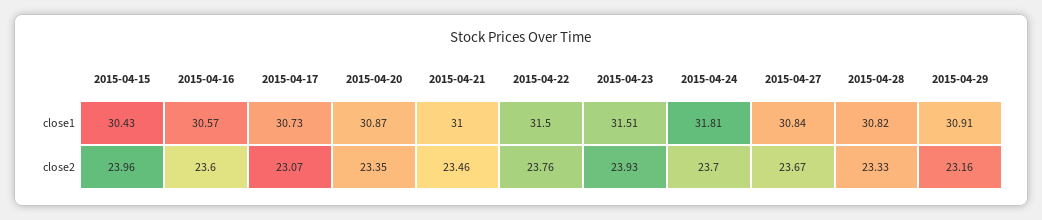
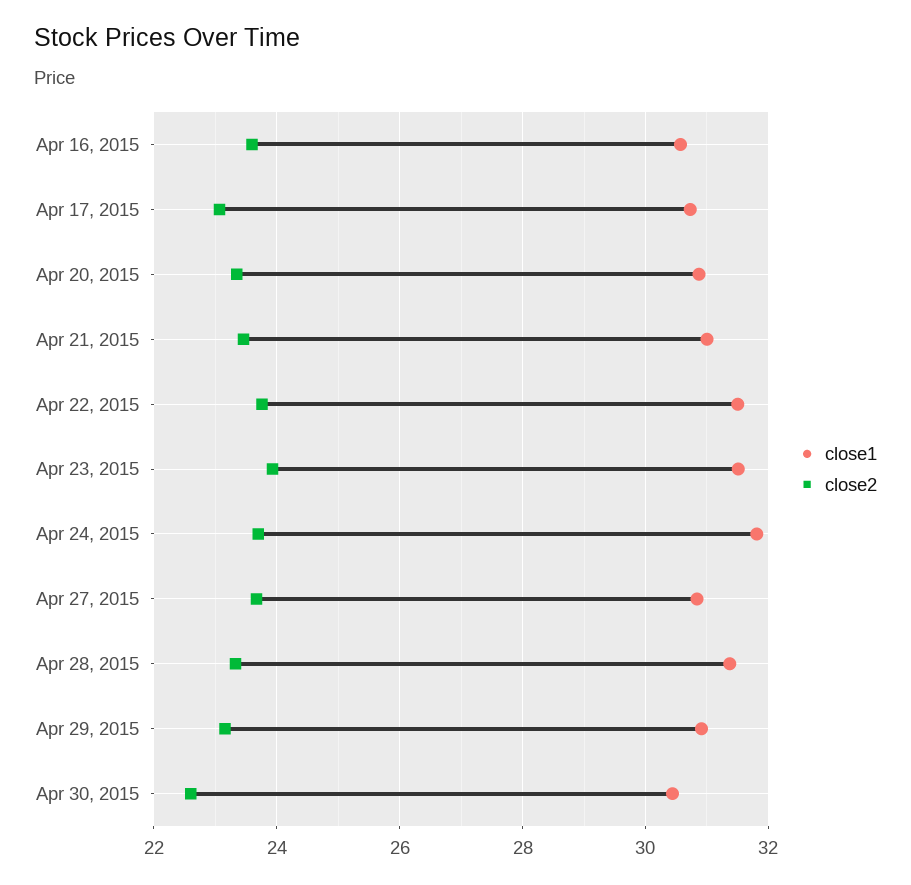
close1, 2015-04-15: 30.43 -> none
close1, 2015-04-28: 30.82 -> 31.4
close2, 2015-04-15: 23.96 -> none
close1, Apr 30, 2015: none -> 30.4
close2, Apr 30, 2015: none -> 22.6

